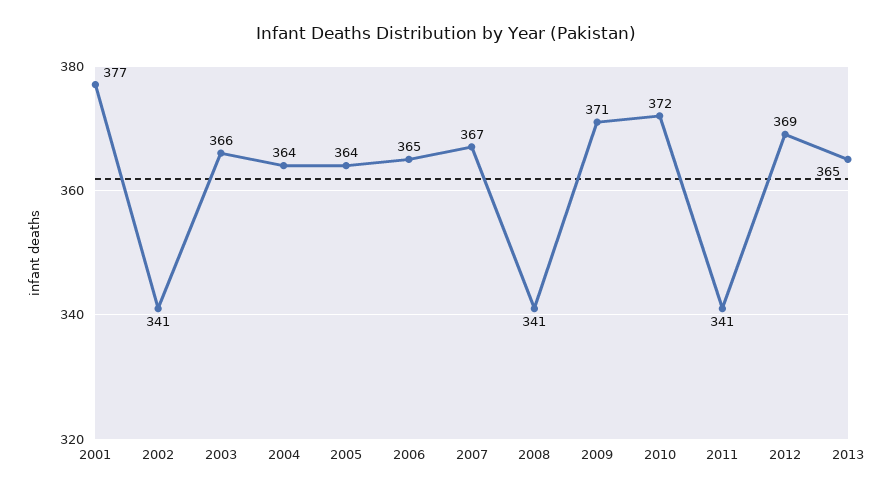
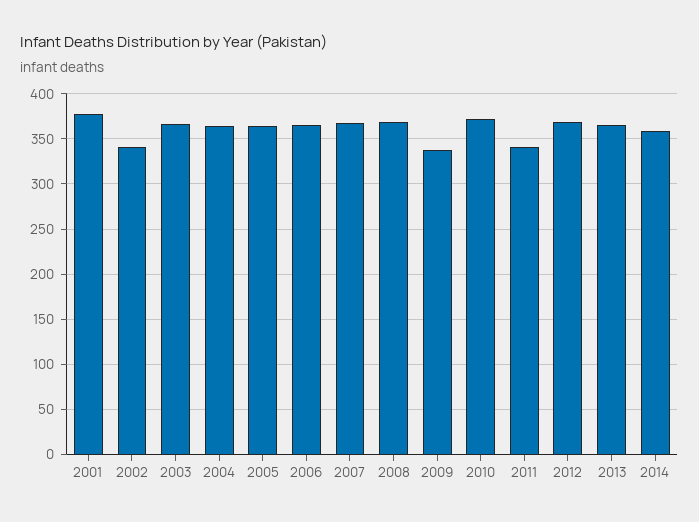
2008: 341 -> 370
2009: 371 -> 340
2014: none -> 360

